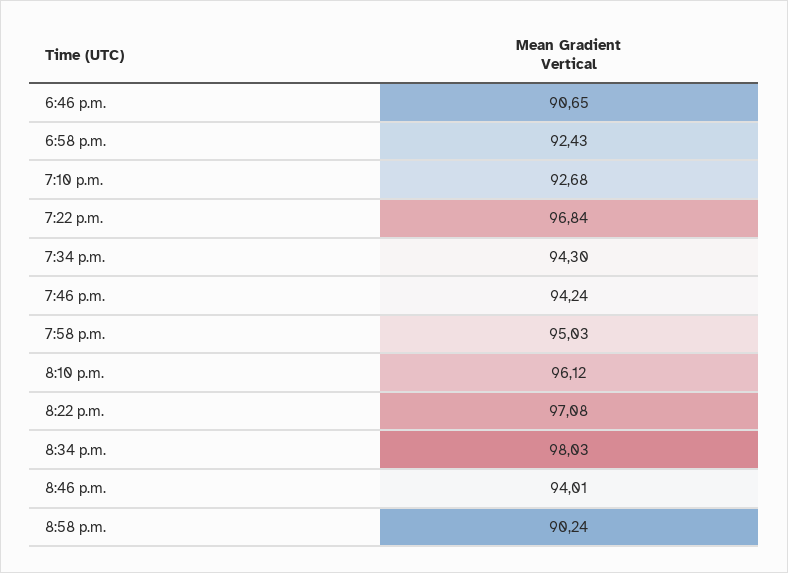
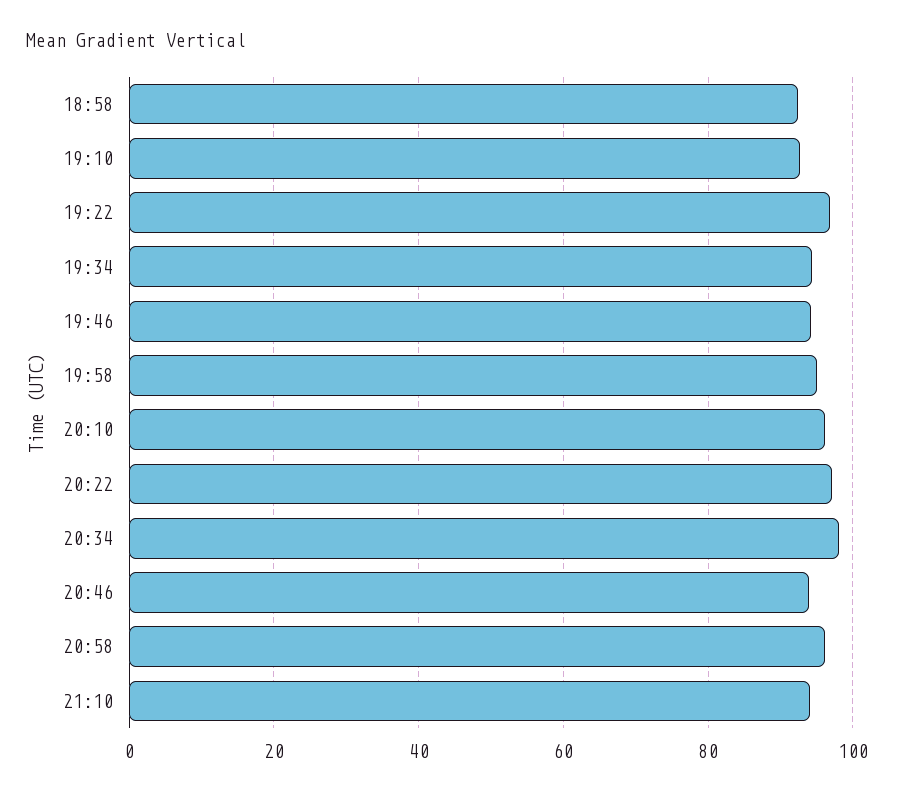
6:46 p.m.: 90.65 -> none
8:58 p.m.: 90.24 -> 96
21:10: none -> 94

